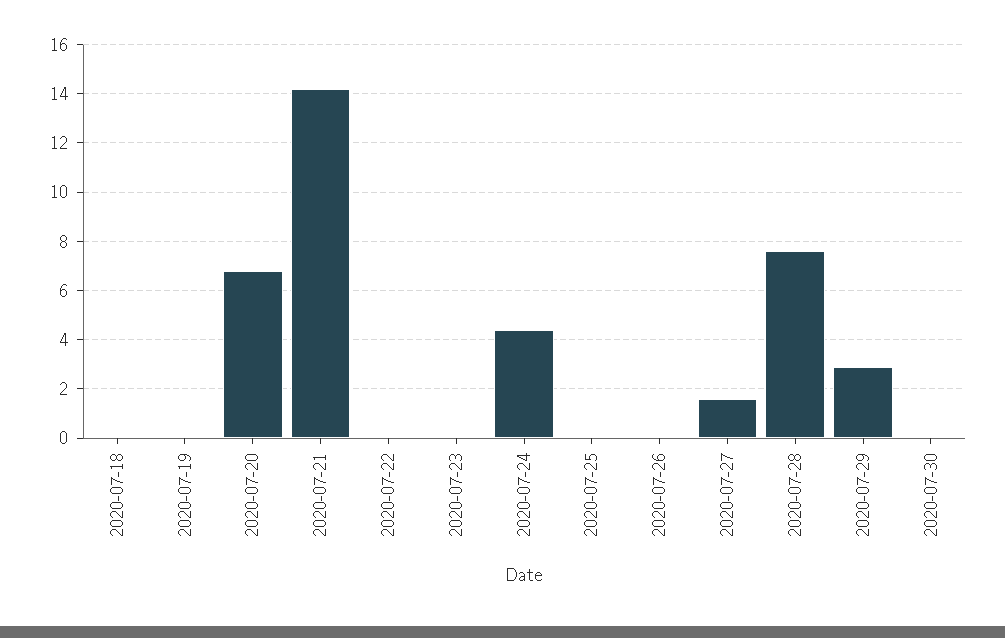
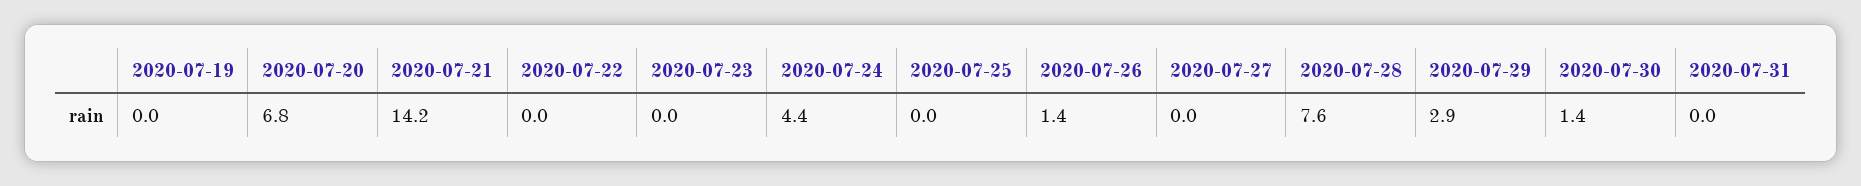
2020-07-18: 0 -> none
2020-07-26: 0 -> 1.4
2020-07-27: 1.5 -> 0
2020-07-30: 0 -> 1.4
2020-07-31: none -> 0

